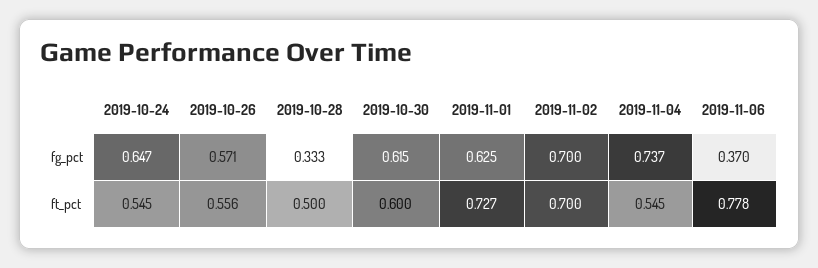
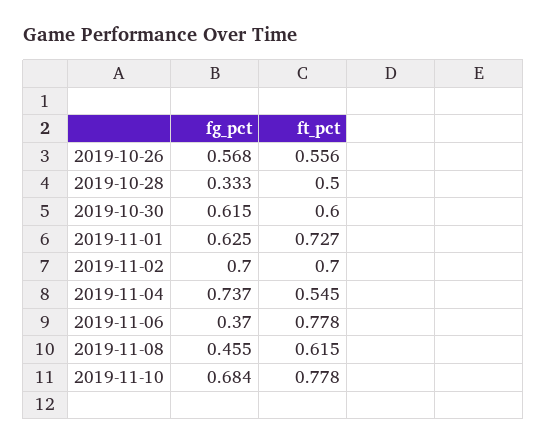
2019-10-24, fg_pct: 0.647 -> none
2019-10-26, fg_pct: 0.571 -> 0.568
2019-10-24, ft_pct: 0.545 -> none
2019-11-08, fg_pct: none -> 0.455
2019-11-08, ft_pct: none -> 0.615
2019-11-10, fg_pct: none -> 0.684
2019-11-10, ft_pct: none -> 0.778

